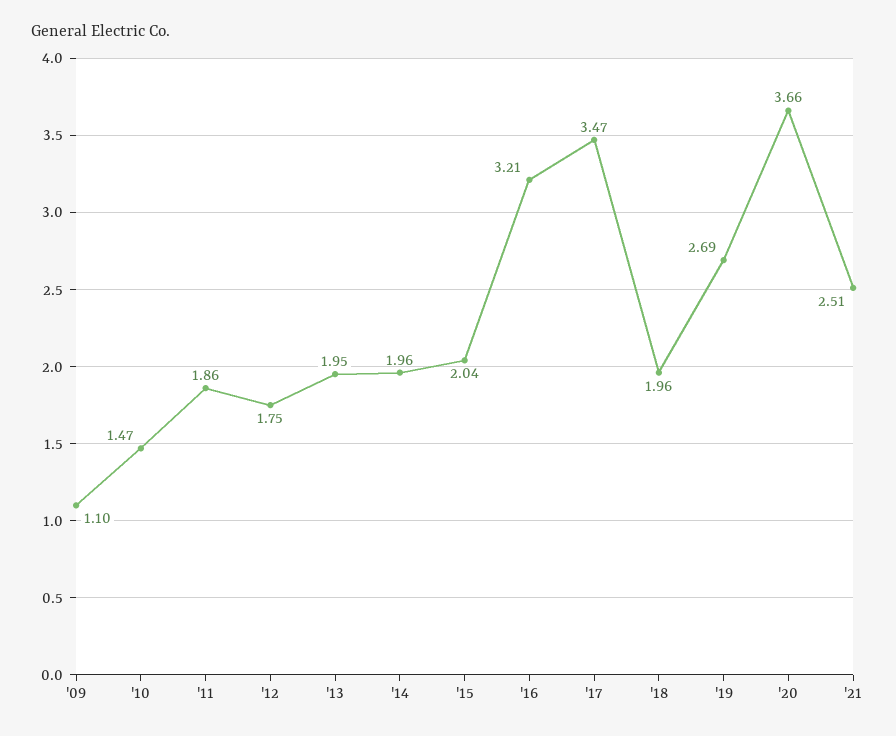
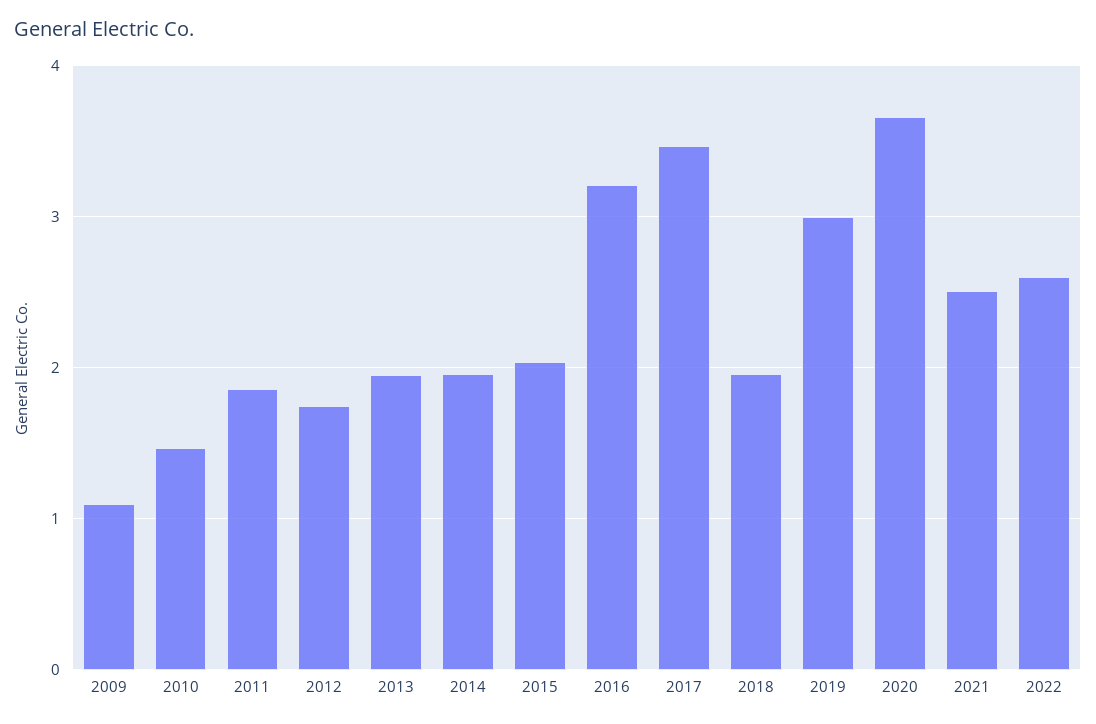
'19: 2.69 -> 3
2022: none -> 2.6

